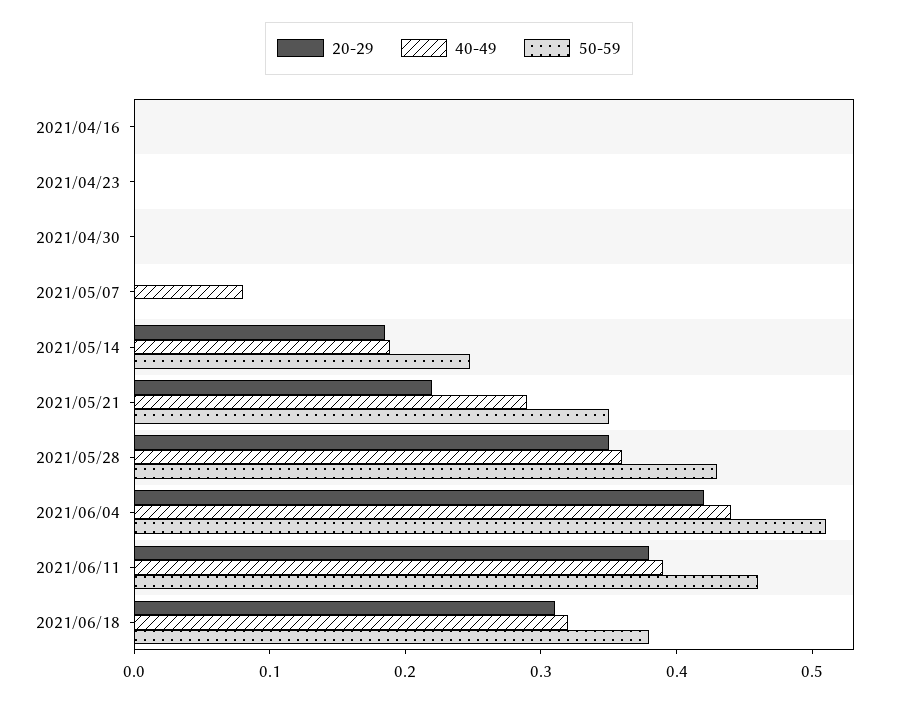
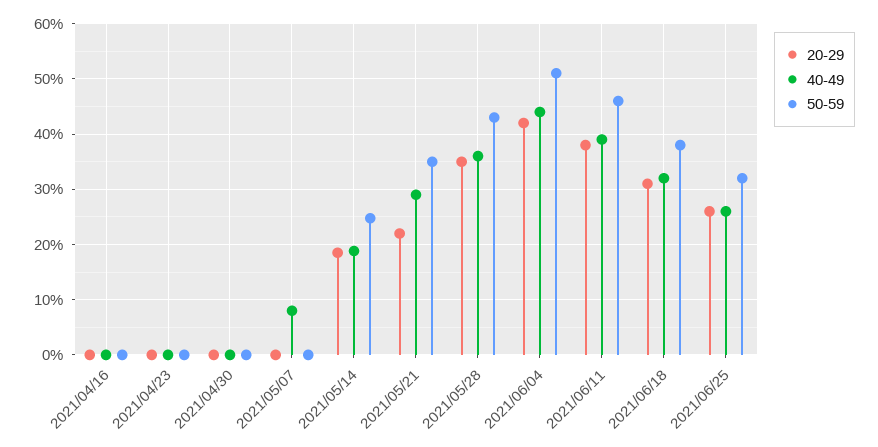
20-29, 2021/06/25: none -> 0.26
40-49, 2021/06/25: none -> 0.26
50-59, 2021/06/25: none -> 0.32

